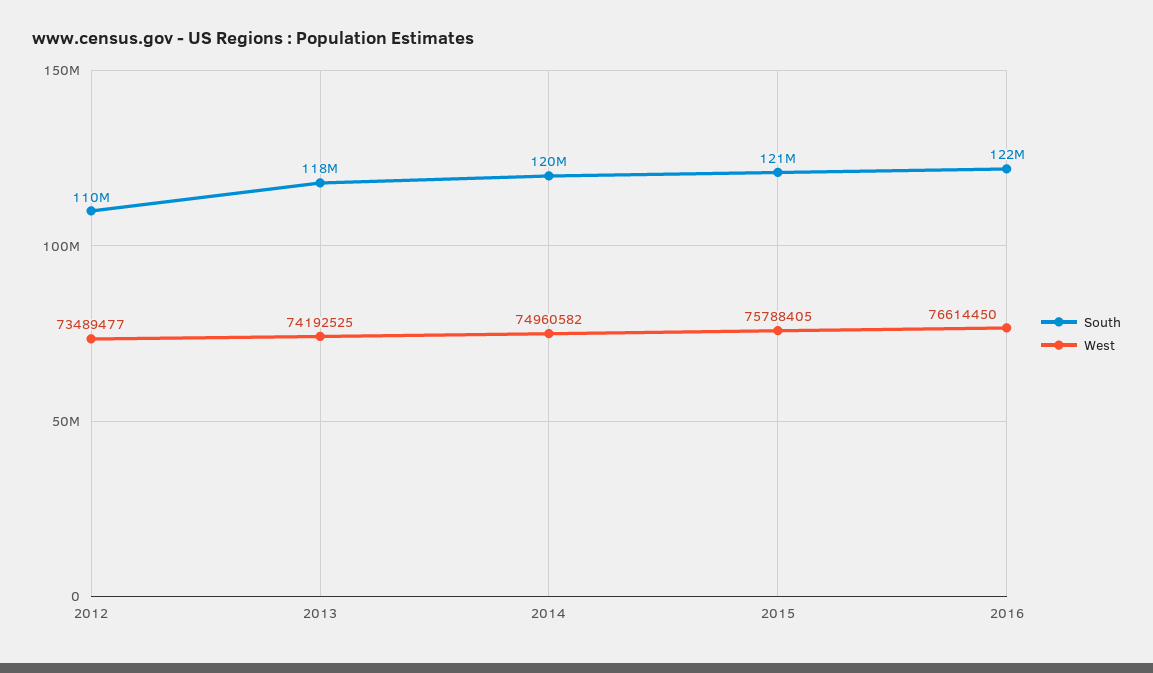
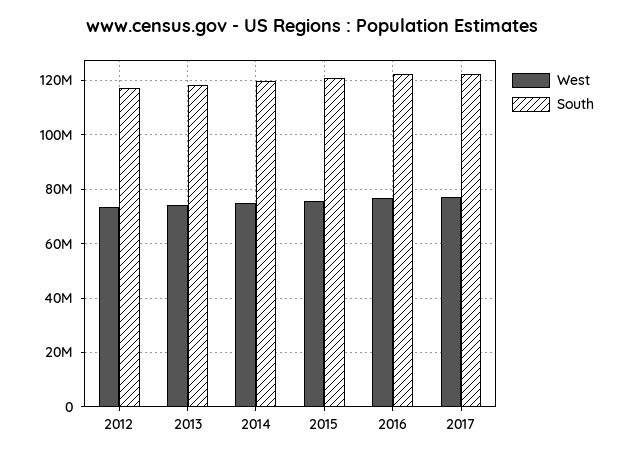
South, 2012: 110000000 -> 117500000
West, 2017: none -> 77500000
South, 2017: none -> 122500000

